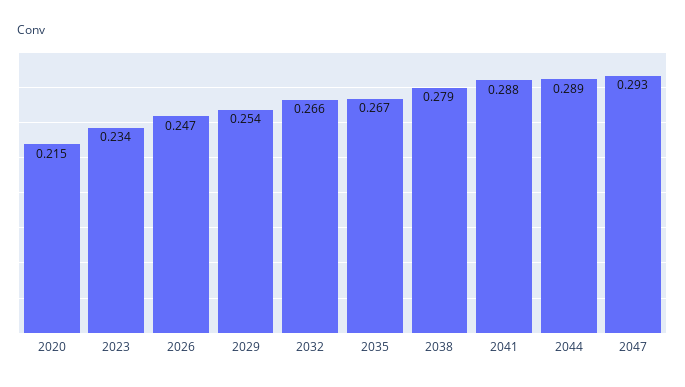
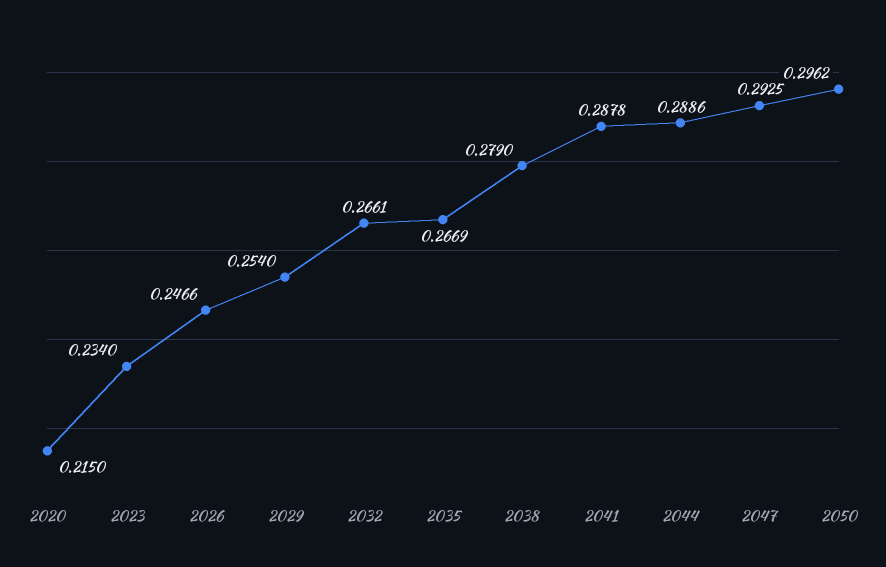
2050: none -> 0.2962

